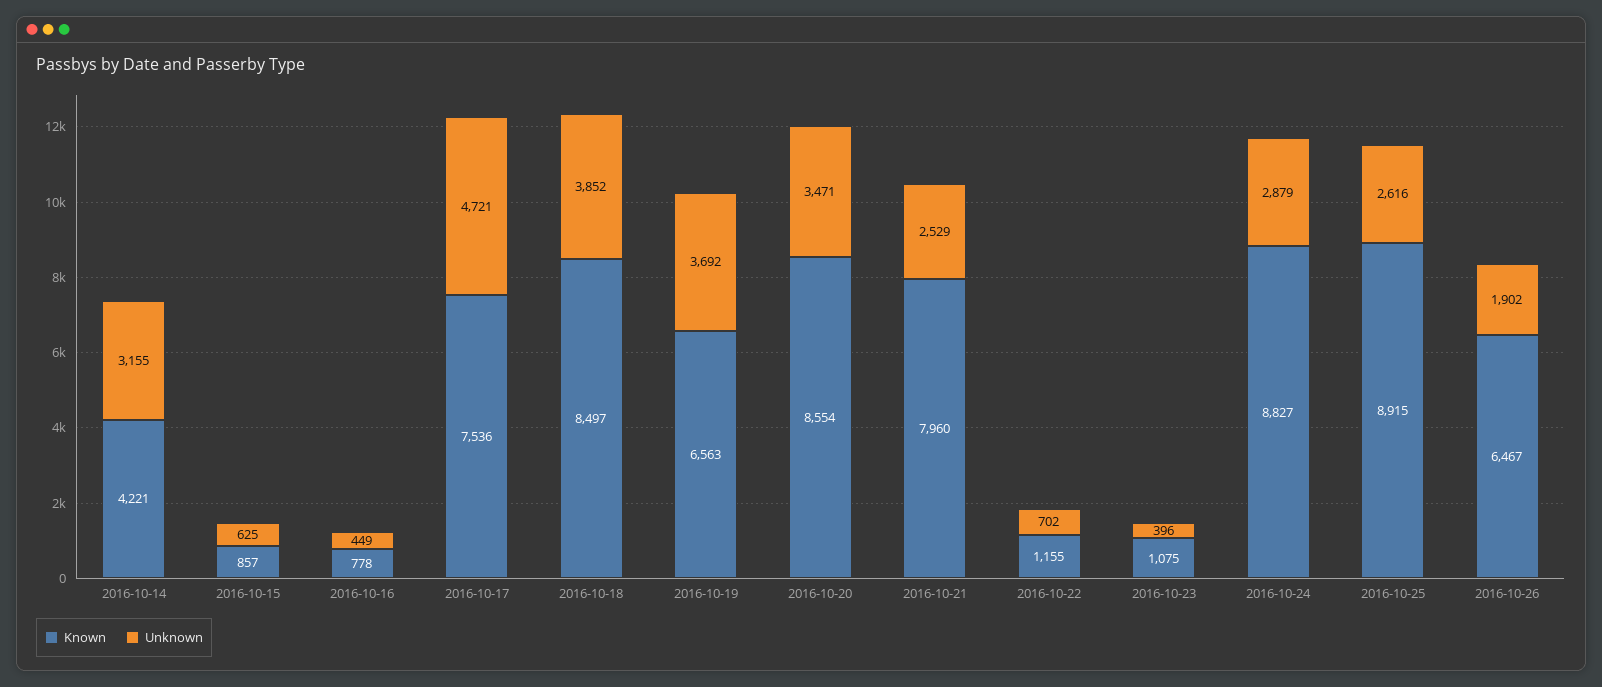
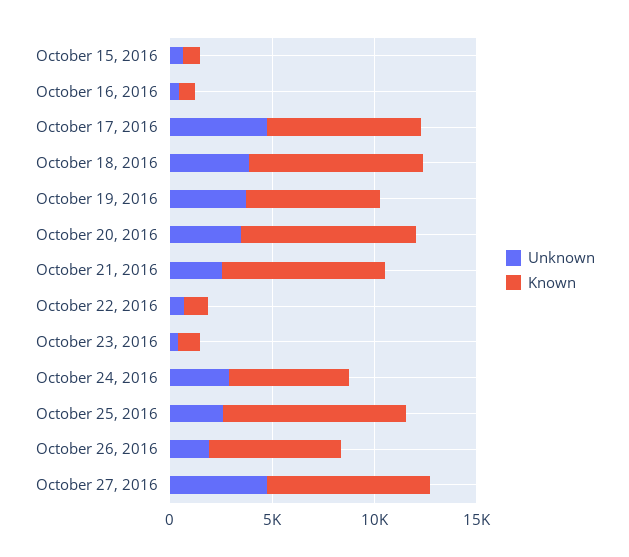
Known, 2016-10-14: 4221 -> none
Unknown, 2016-10-14: 3155 -> none
Known, 2016-10-24: 8827 -> 6000
Unknown, October 27, 2016: none -> 5000
Known, October 27, 2016: none -> 8000

